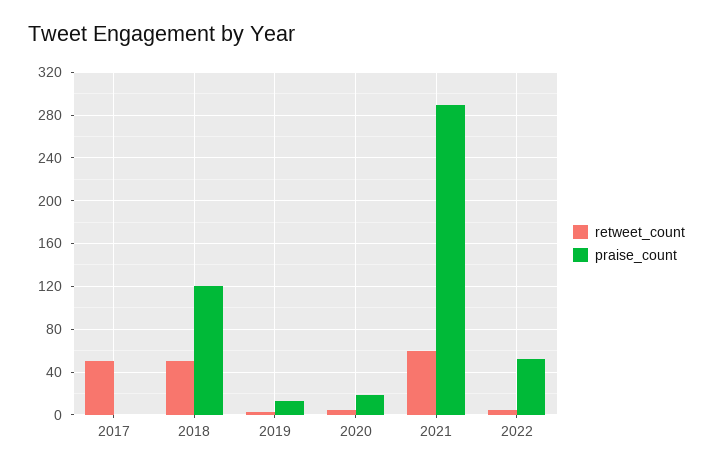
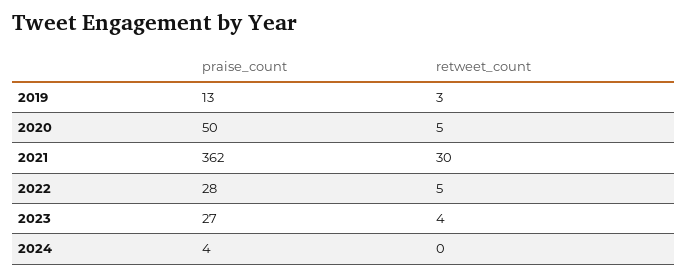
retweet_count, 2017: 50 -> none
praise_count, 2017: 0 -> none
retweet_count, 2018: 50 -> none
praise_count, 2018: 120 -> none
praise_count, 2020: 20 -> 50
retweet_count, 2021: 60 -> 30
praise_count, 2021: 290 -> 362
praise_count, 2022: 50 -> 28
praise_count, 2023: none -> 27
retweet_count, 2023: none -> 4
praise_count, 2024: none -> 4
retweet_count, 2024: none -> 0

